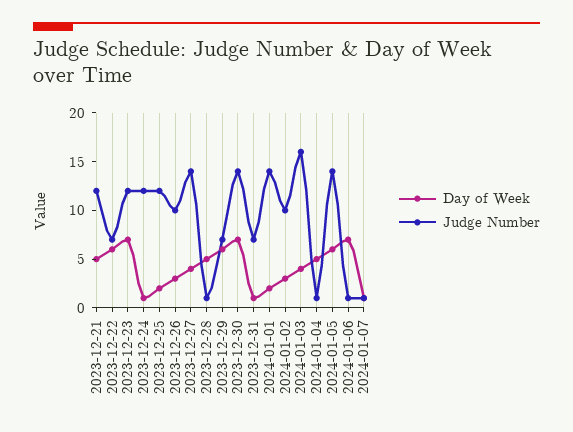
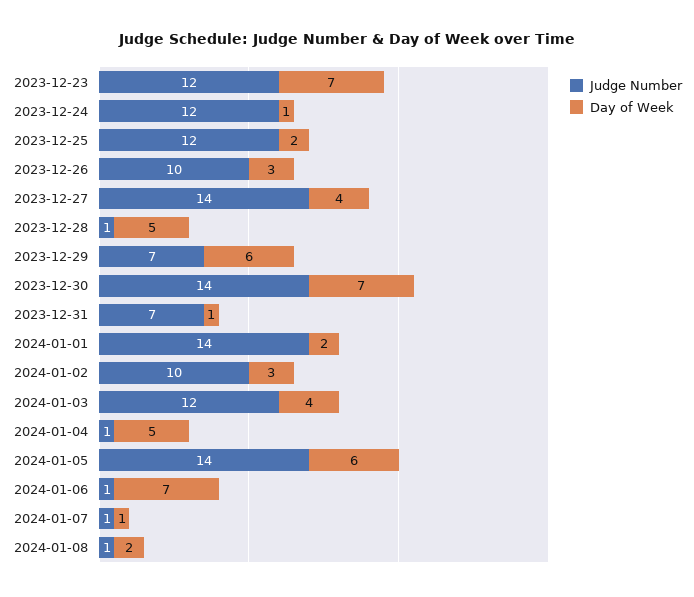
Day of Week, 2023-12-21: 5 -> none
Judge Number, 2023-12-21: 12 -> none
Day of Week, 2023-12-22: 6 -> none
Judge Number, 2023-12-22: 7 -> none
Judge Number, 2024-01-03: 16 -> 12
Judge Number, 2024-01-08: none -> 1
Day of Week, 2024-01-08: none -> 2

